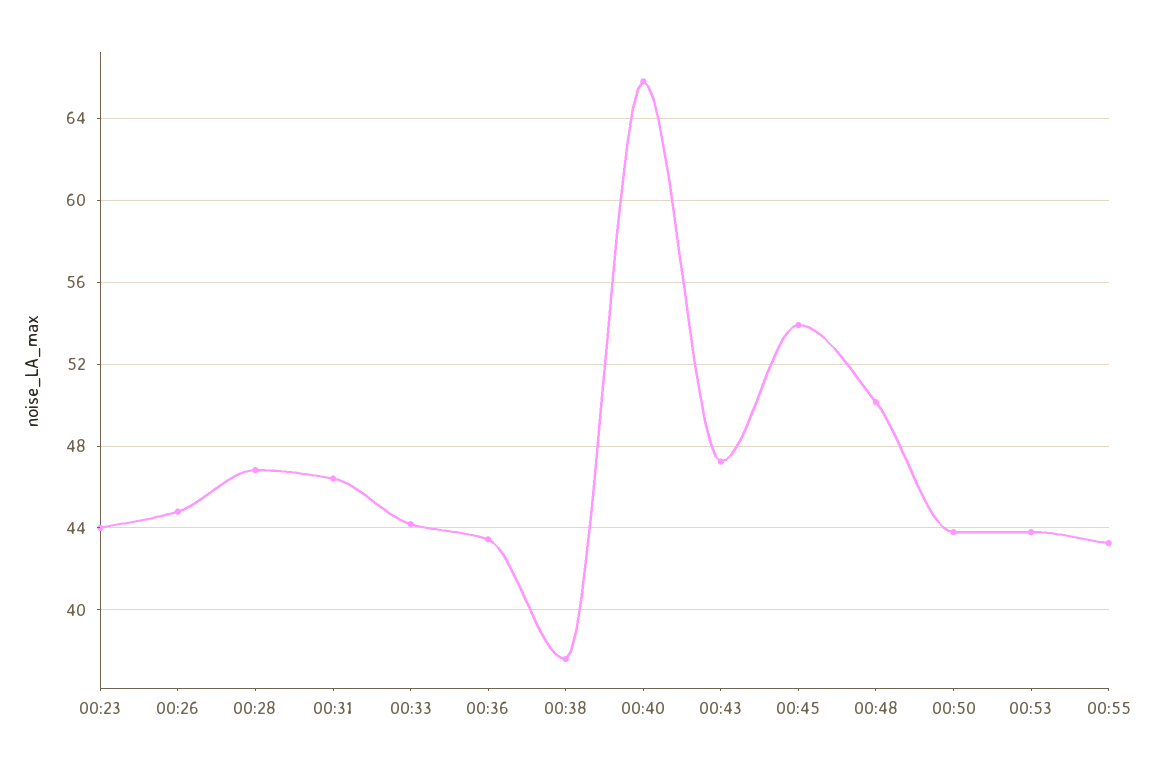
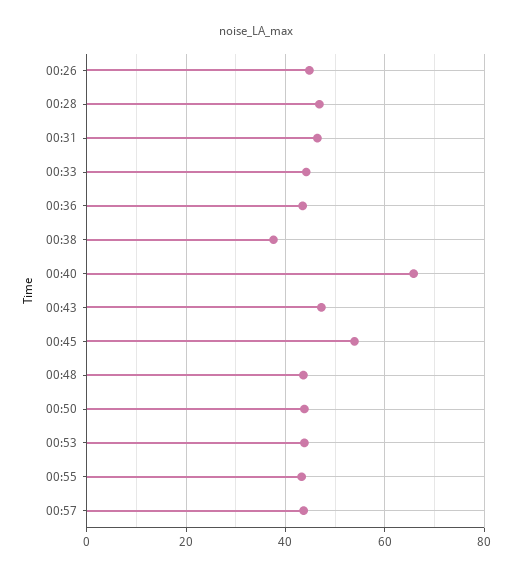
00:23: 44 -> none
00:48: 50 -> 44
00:57: none -> 44

